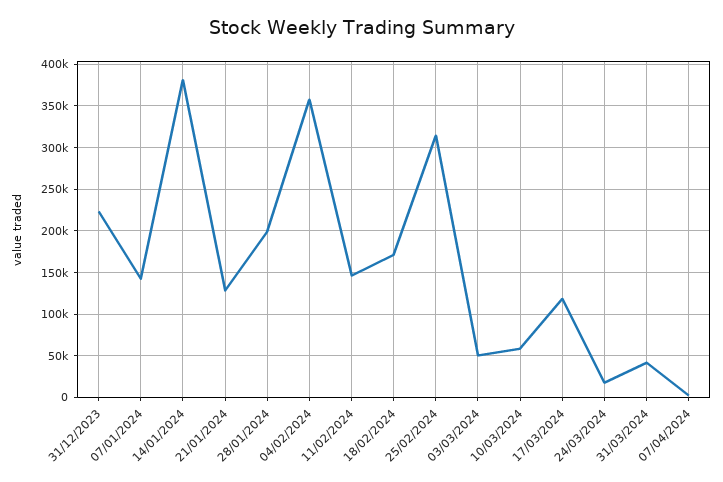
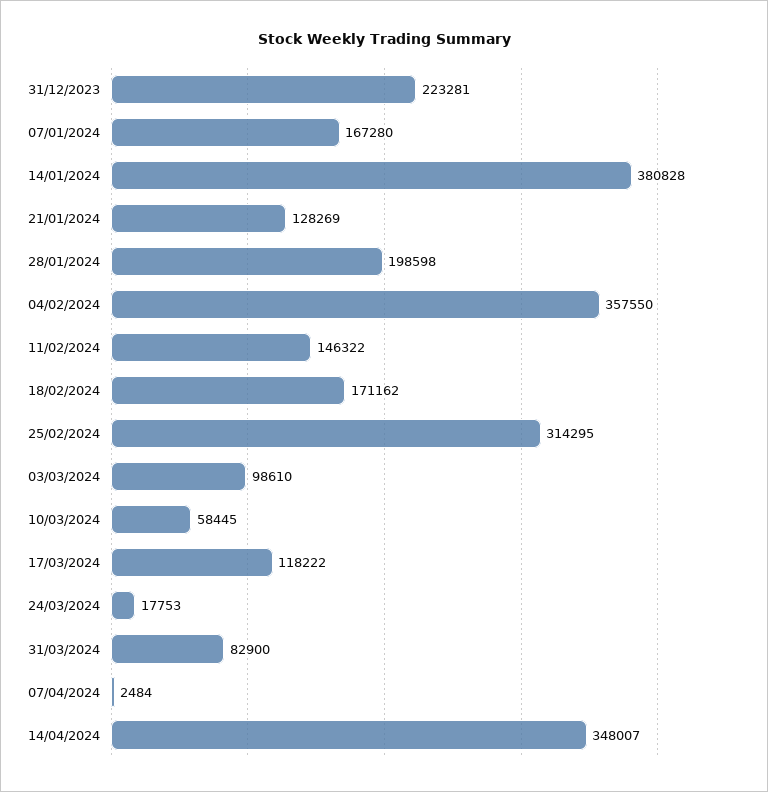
07/01/2024: 140000 -> 167280
03/03/2024: 50000 -> 98610
31/03/2024: 40000 -> 82900
14/04/2024: none -> 348007

